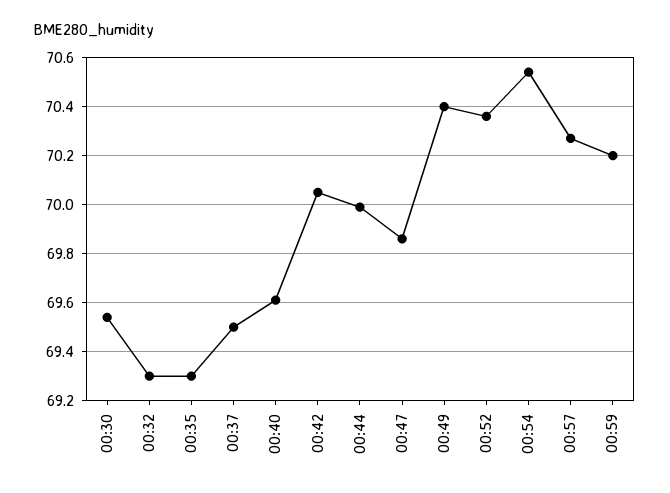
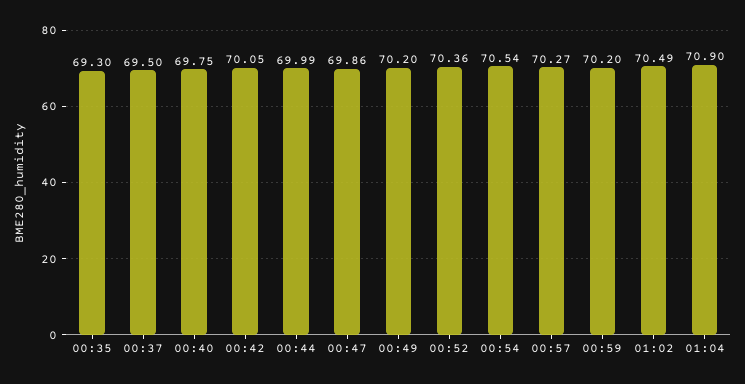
00:30: 69.55 -> none
00:32: 69.3 -> none
00:40: 69.6 -> 69.75
00:49: 70.4 -> 70.2
01:02: none -> 70.49
01:04: none -> 70.9

